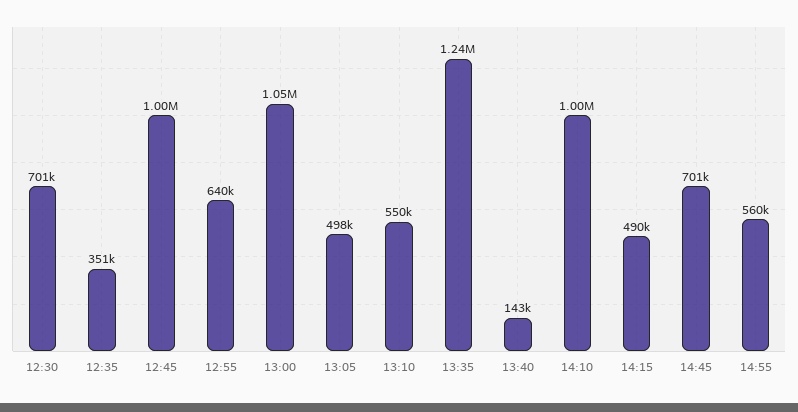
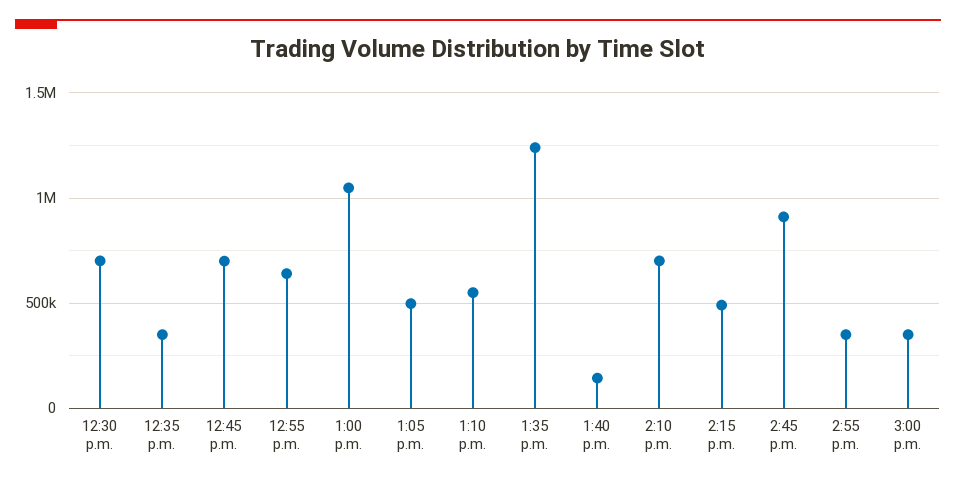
12:45: 1000000 -> 700000
14:10: 1000000 -> 700000
14:45: 701000 -> 900000
14:55: 560000 -> 350000
3:00 p.m.: none -> 350000

